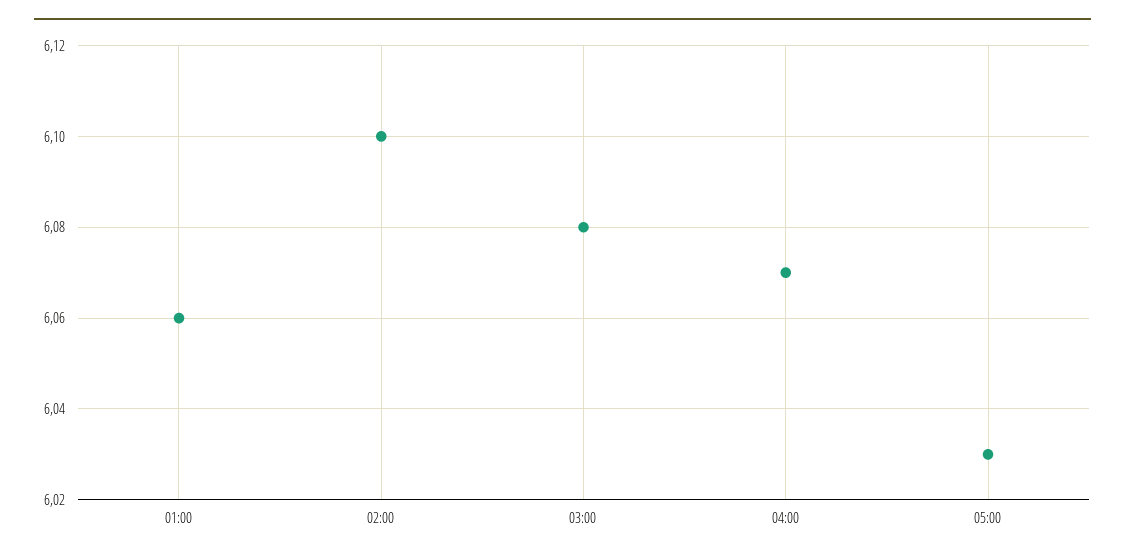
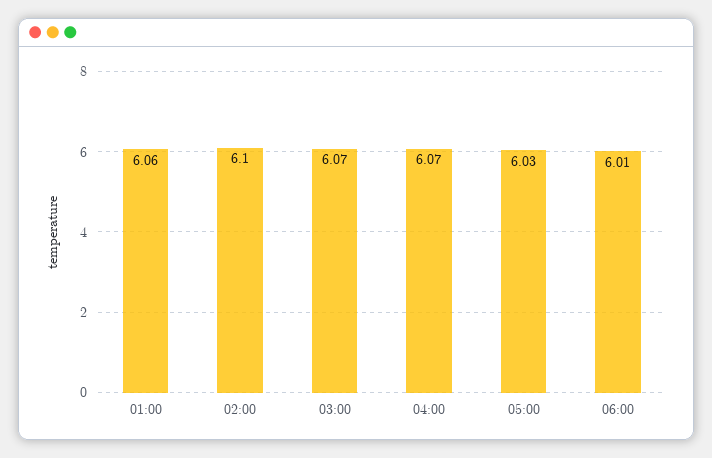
03:00: 6.08 -> 6.07
06:00: none -> 6.01

